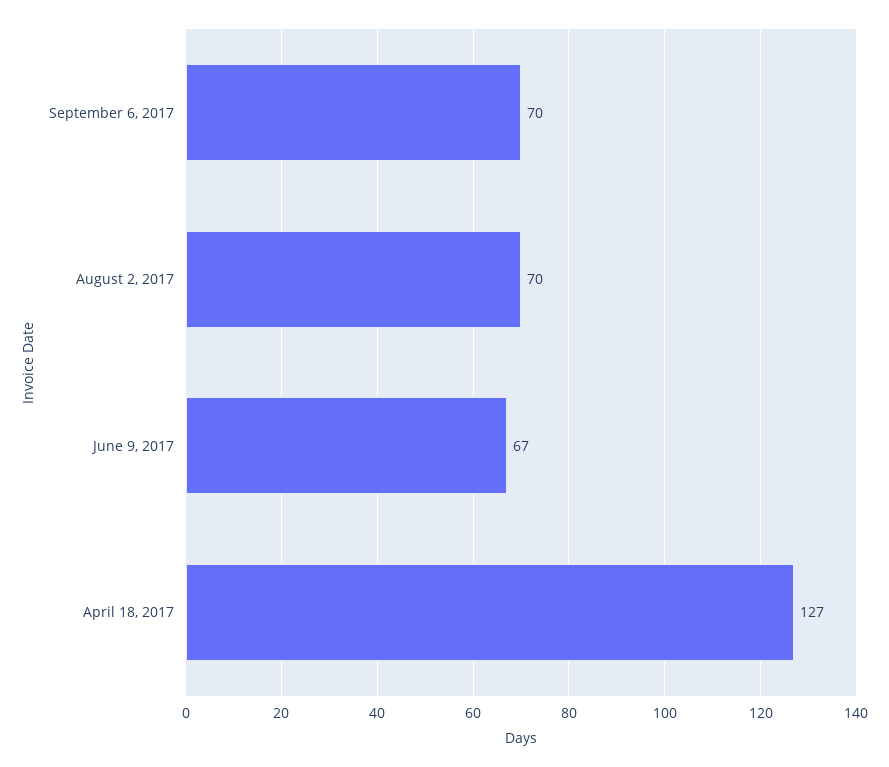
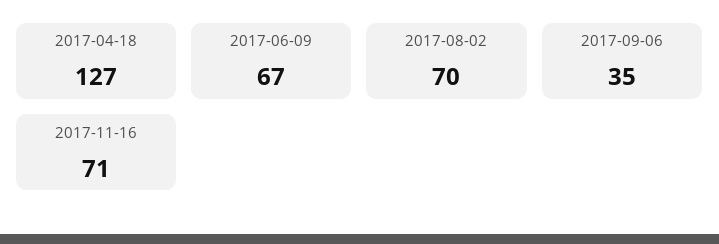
September 6, 2017: 70 -> 35
2017-11-16: none -> 71

